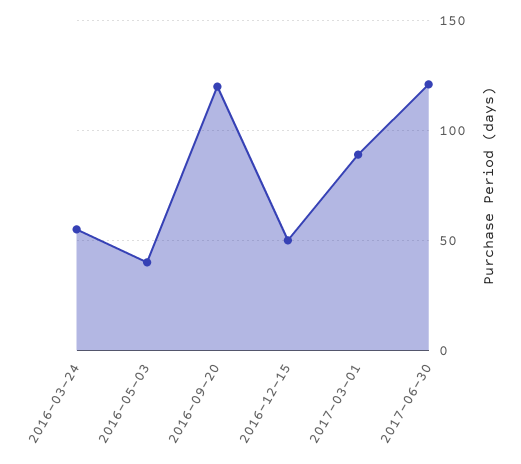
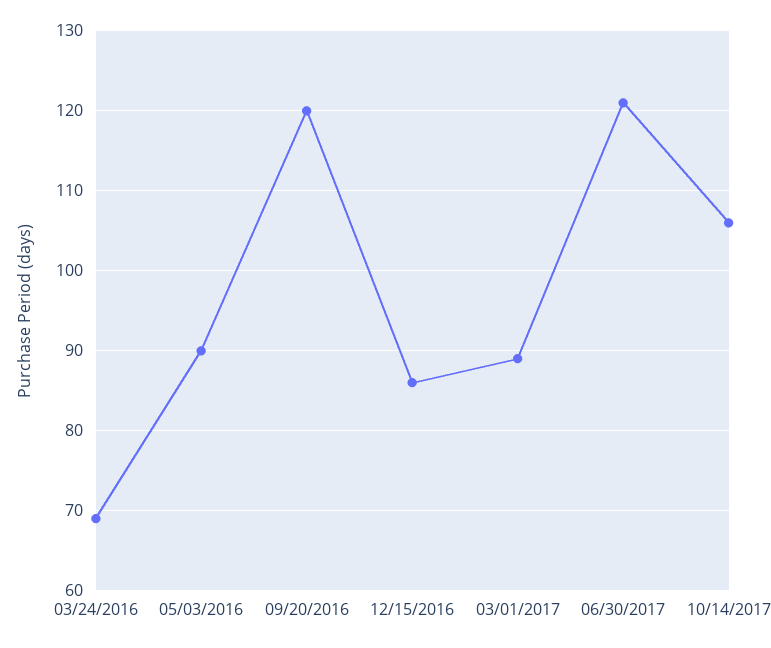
2016-03-24: 55 -> 69
2016-05-03: 40 -> 90
2016-12-15: 50 -> 86
10/14/2017: none -> 106

